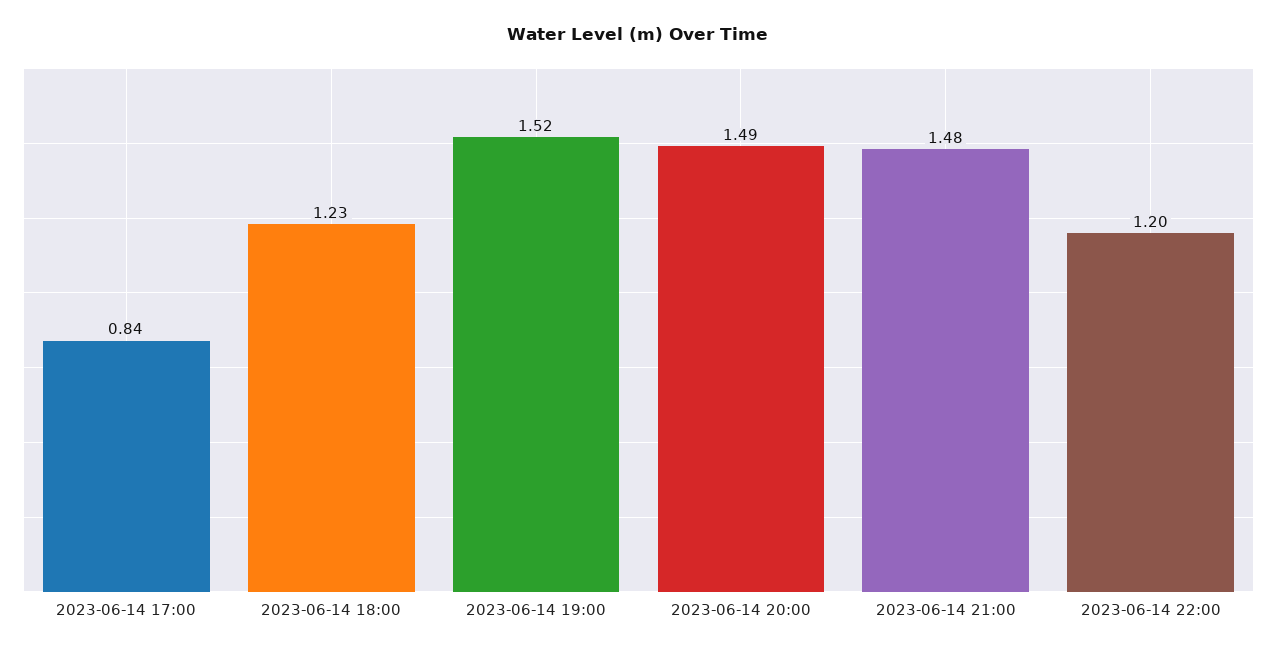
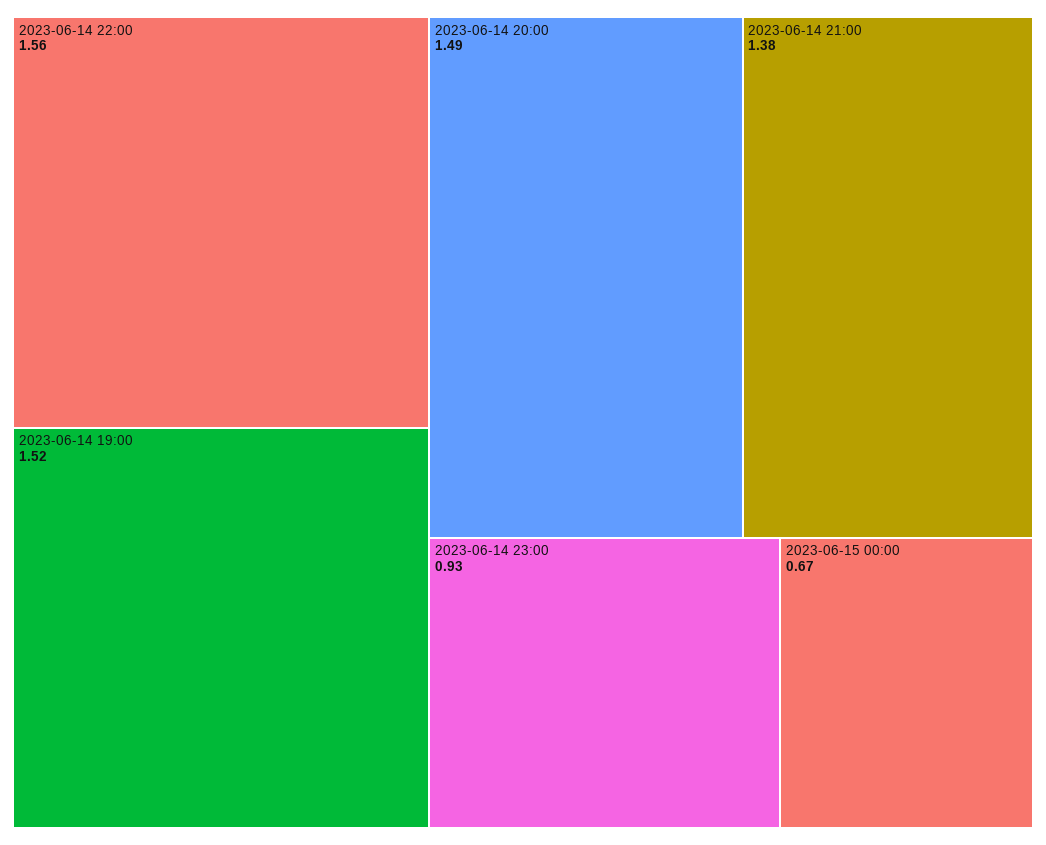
2023-06-14 17:00: 0.84 -> none
2023-06-14 18:00: 1.23 -> none
2023-06-14 21:00: 1.48 -> 1.38
2023-06-14 22:00: 1.2 -> 1.56
2023-06-14 23:00: none -> 0.93
2023-06-15 00:00: none -> 0.67

